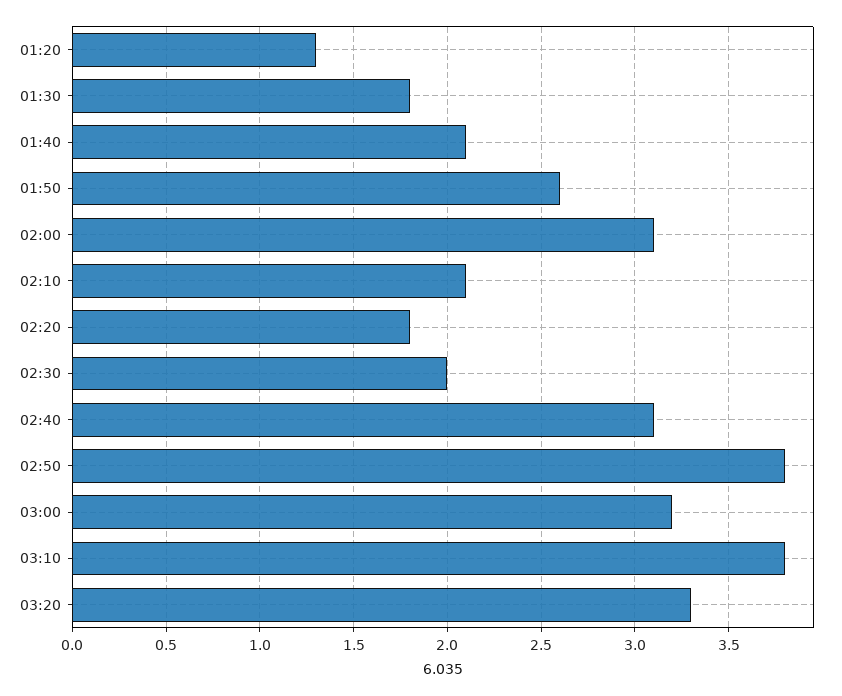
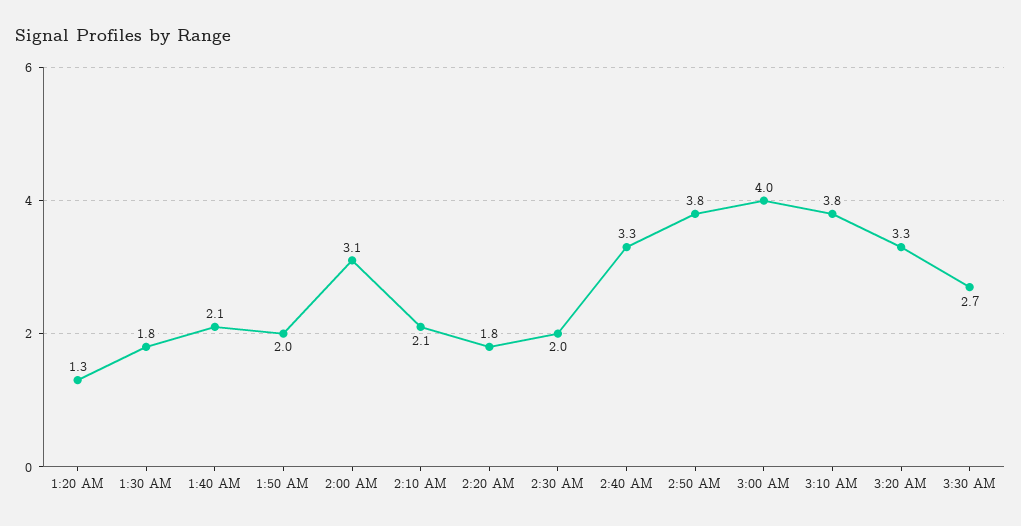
01:50: 2.6 -> 2
02:40: 3.1 -> 3.3
03:00: 3.2 -> 4
3:30 AM: none -> 2.7

